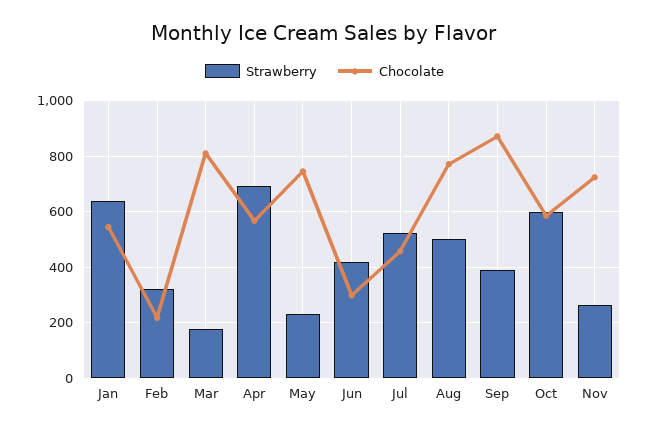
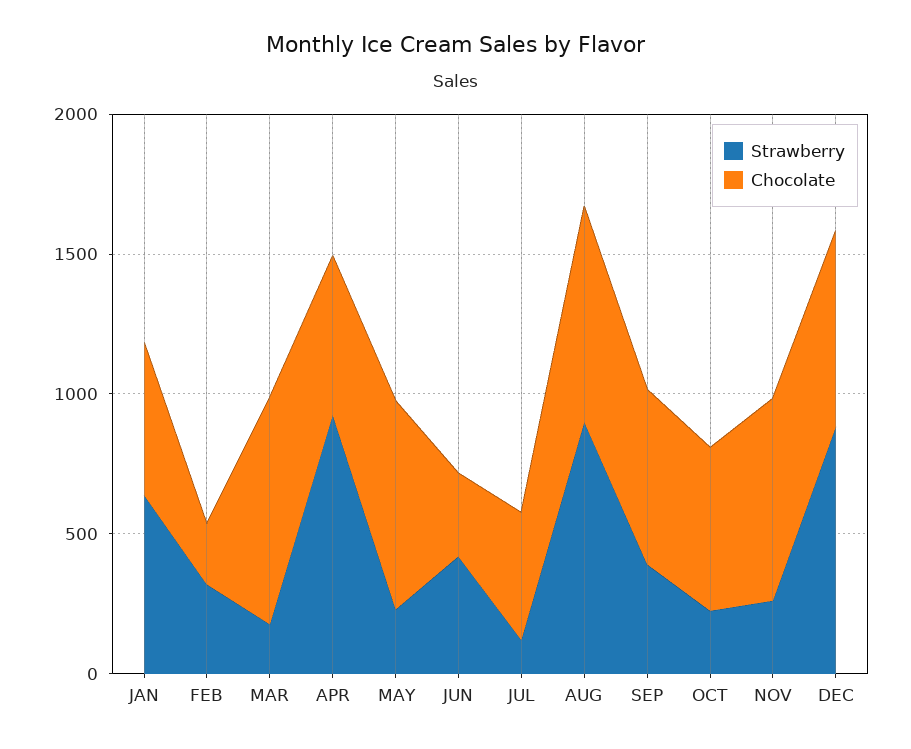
Strawberry, Apr: 700 -> 900
Strawberry, Jul: 525 -> 100
Strawberry, Aug: 500 -> 900
Chocolate, Sep: 875 -> 600
Strawberry, Oct: 600 -> 200
Strawberry, DEC: none -> 900
Chocolate, DEC: none -> 700

